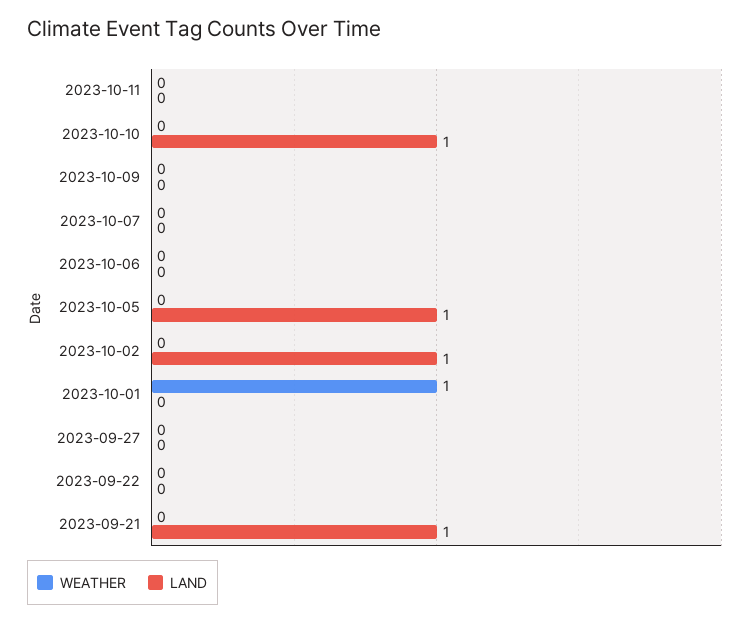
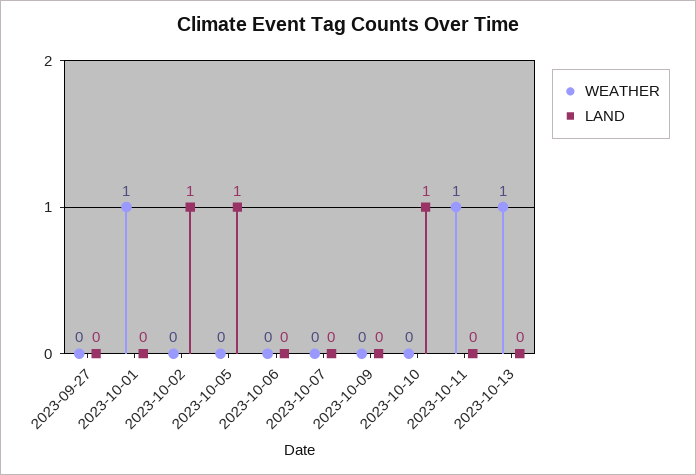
WEATHER, 2023-10-11: 0 -> 1
WEATHER, 2023-09-22: 0 -> none
LAND, 2023-09-22: 0 -> none
WEATHER, 2023-09-21: 0 -> none
LAND, 2023-09-21: 1 -> none
WEATHER, 2023-10-13: none -> 1
LAND, 2023-10-13: none -> 0

